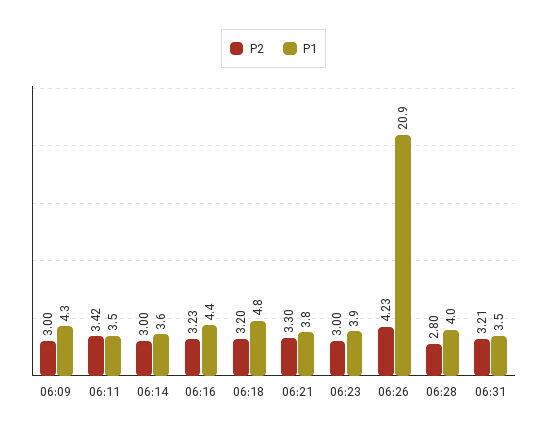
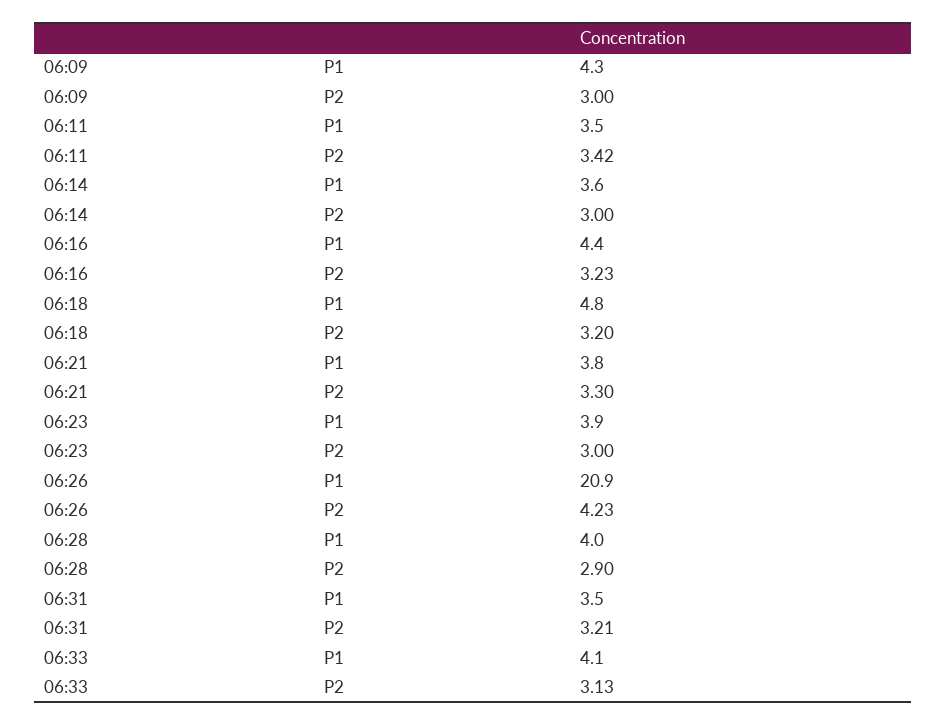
P2, 06:28: 2.8 -> 2.9
P1, 06:33: none -> 4.1
P2, 06:33: none -> 3.13

